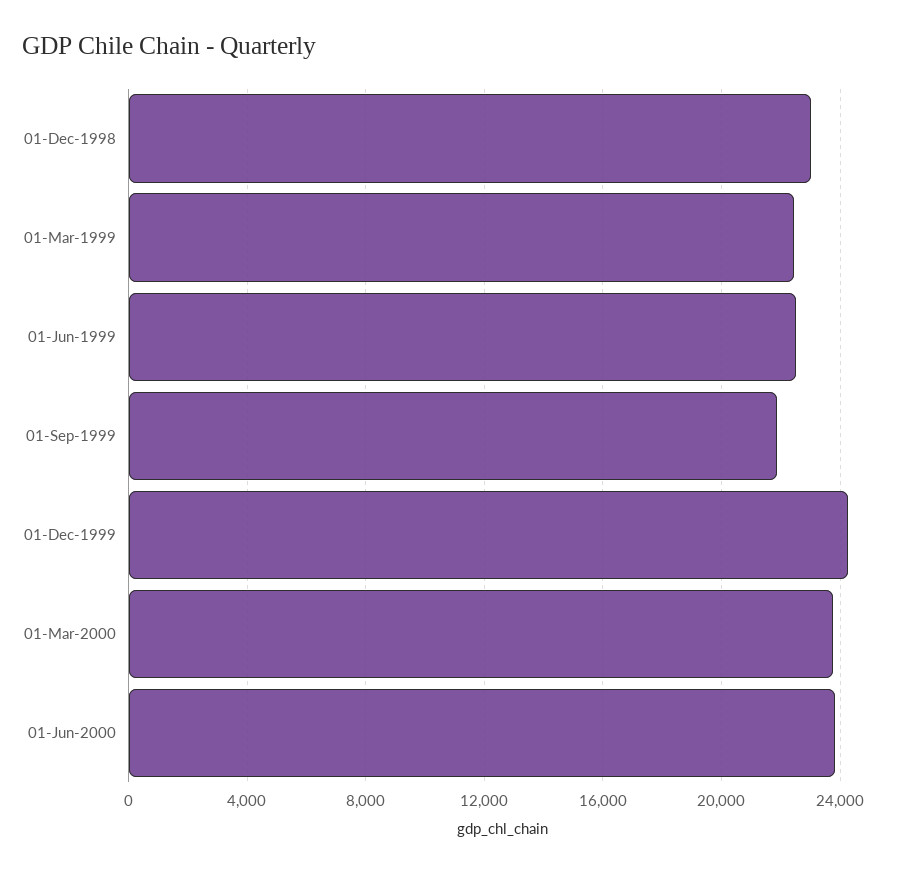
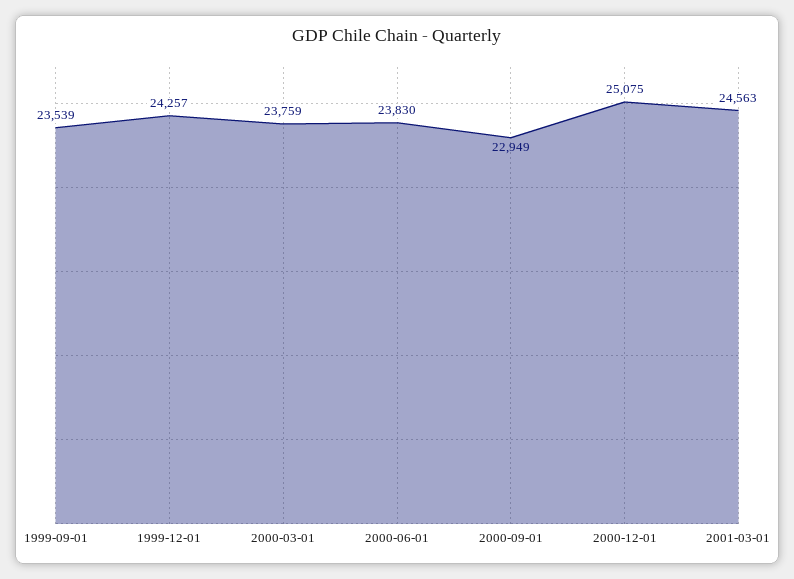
01-Dec-1998: 23000 -> none
01-Mar-1999: 22500 -> none
01-Jun-1999: 22500 -> none
01-Sep-1999: 22000 -> 23539
2000-09-01: none -> 22949
2000-12-01: none -> 25075
2001-03-01: none -> 24563

